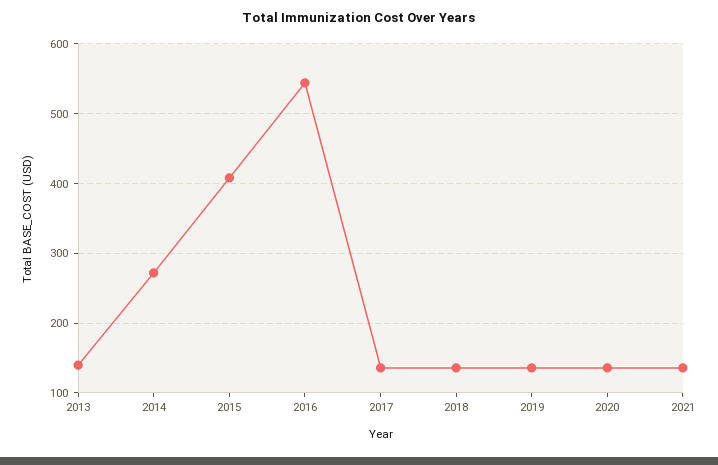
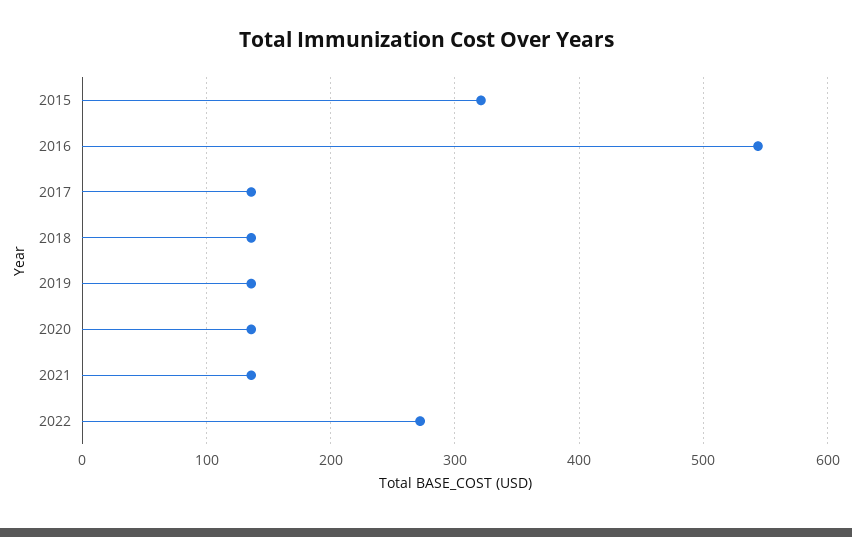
2013: 140 -> none
2014: 270 -> none
2015: 410 -> 320
2022: none -> 270

